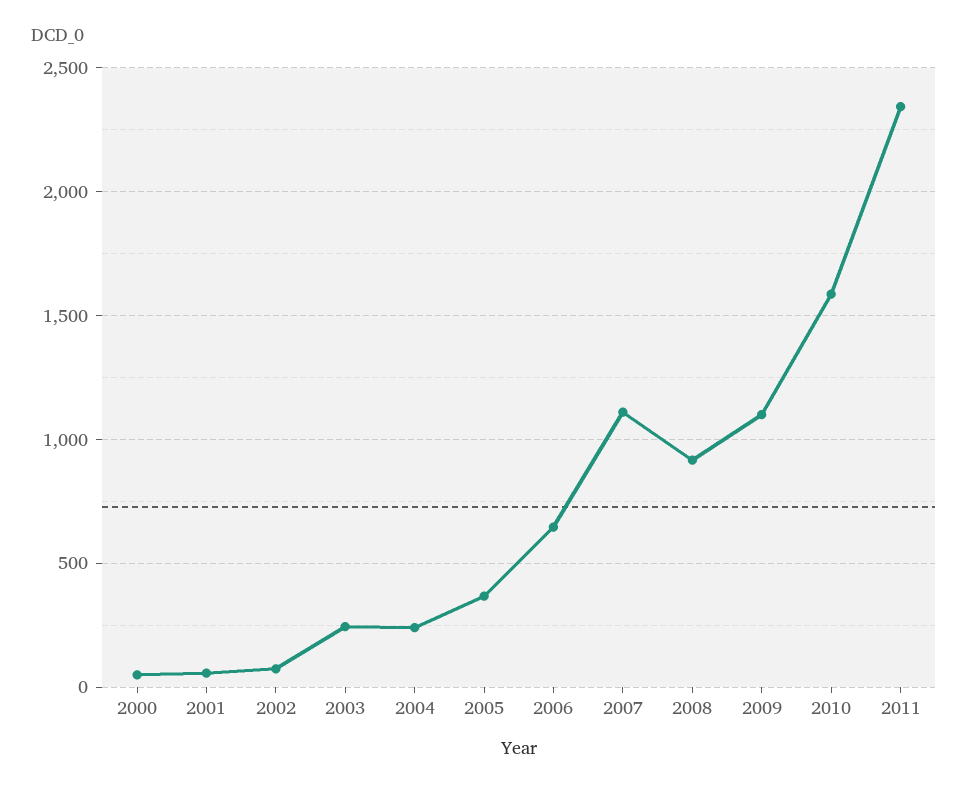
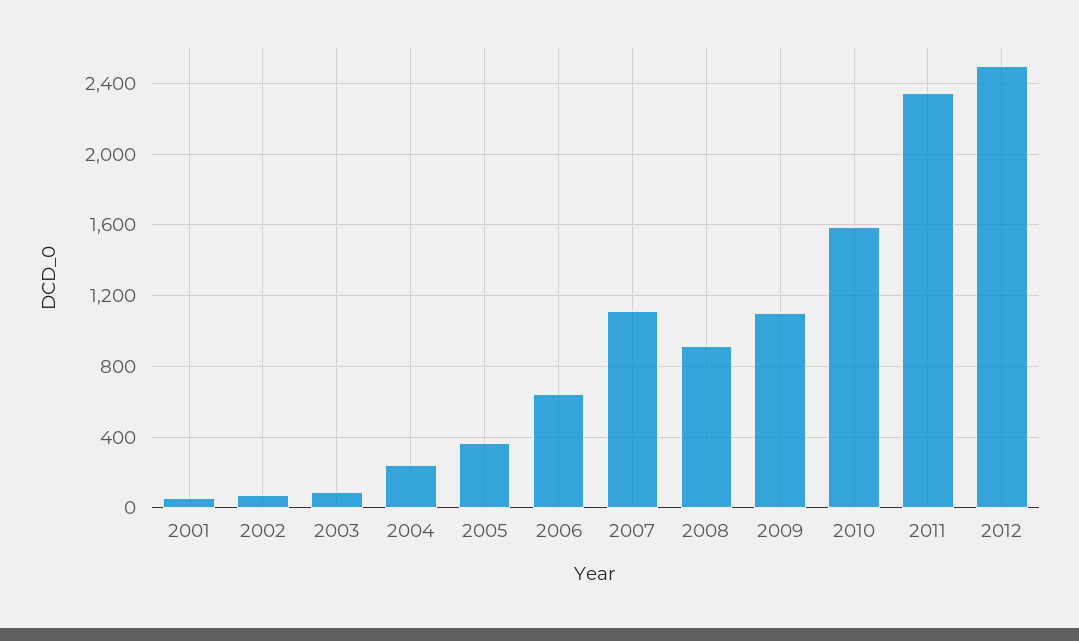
2000: 50 -> none
2003: 250 -> 100
2012: none -> 2500

